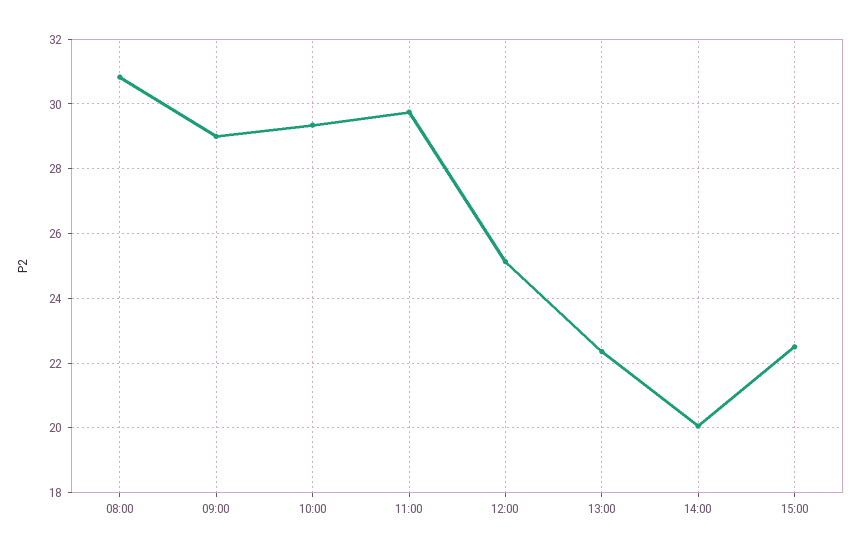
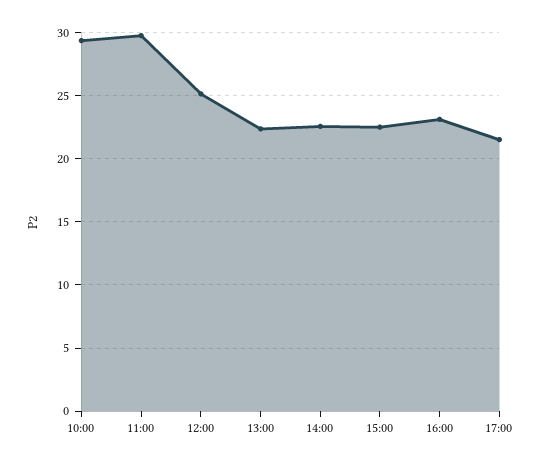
08:00: 30.8 -> none
09:00: 29 -> none
14:00: 20 -> 22.5
16:00: none -> 23
17:00: none -> 21.5

